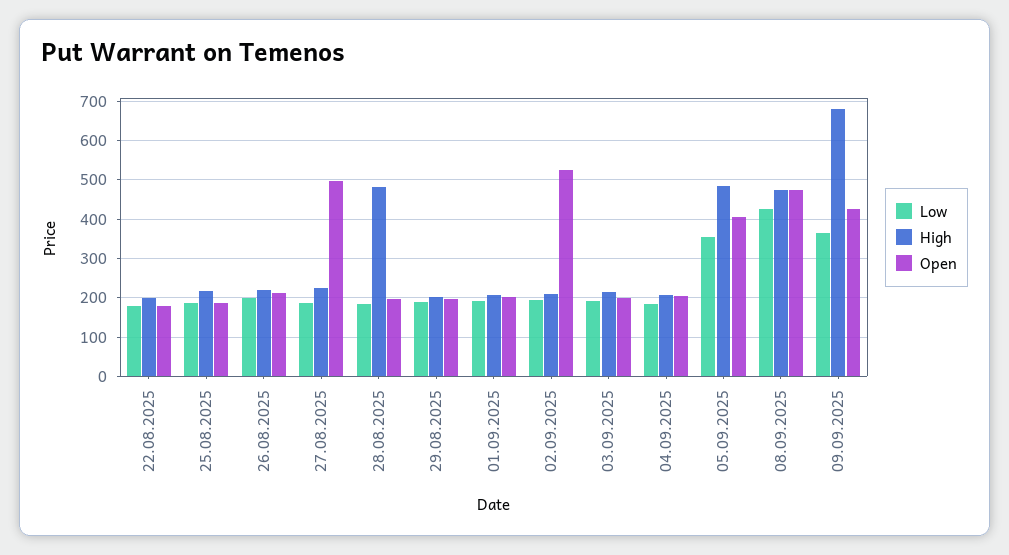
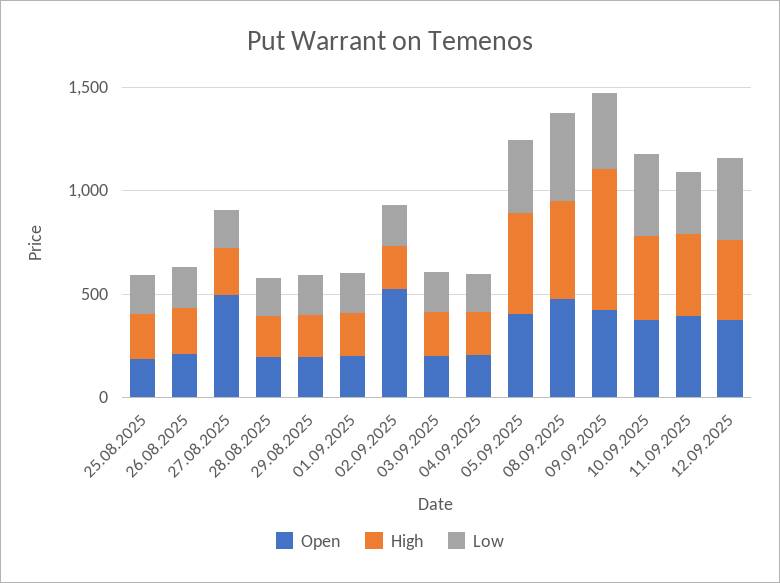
Low, 22.08.2025: 180 -> none
High, 22.08.2025: 200 -> none
Open, 22.08.2025: 180 -> none
High, 28.08.2025: 480 -> 200
Open, 10.09.2025: none -> 400
High, 10.09.2025: none -> 400
Low, 10.09.2025: none -> 400
Open, 11.09.2025: none -> 400
High, 11.09.2025: none -> 400
Low, 11.09.2025: none -> 300
Open, 12.09.2025: none -> 400
High, 12.09.2025: none -> 400
Low, 12.09.2025: none -> 400

